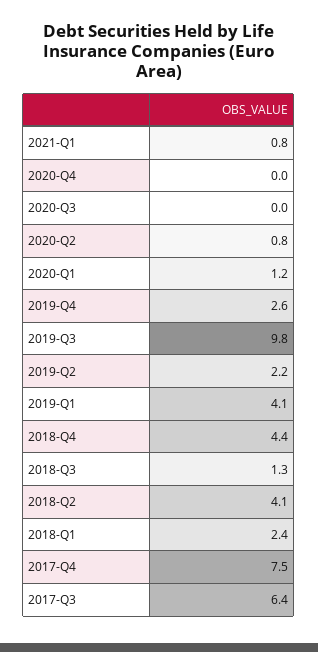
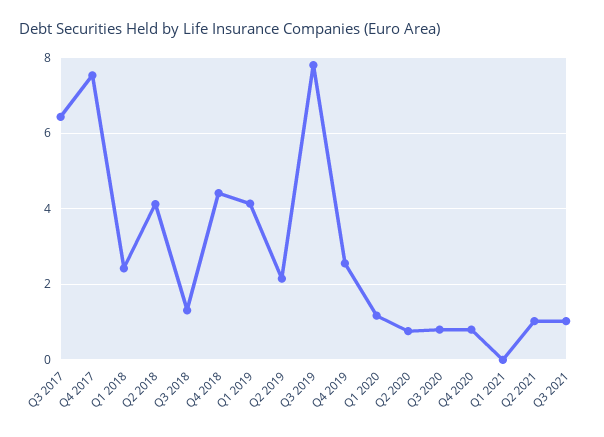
2021-Q1: 0.8 -> 0
2020-Q4: 0 -> 0.8
2020-Q3: 0 -> 0.8
2019-Q3: 9.8 -> 7.8
Q2 2021: none -> 1
Q3 2021: none -> 1

